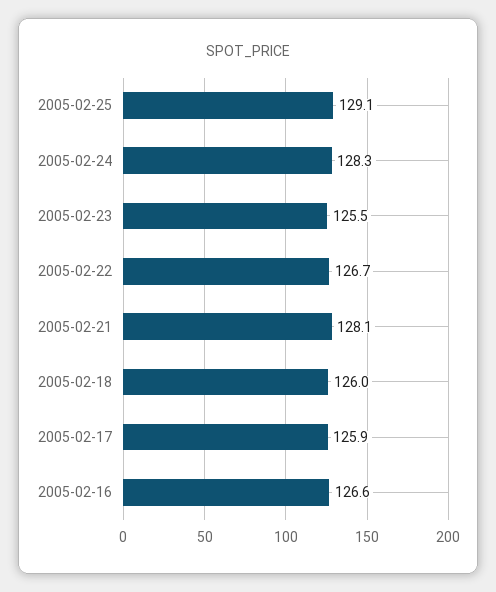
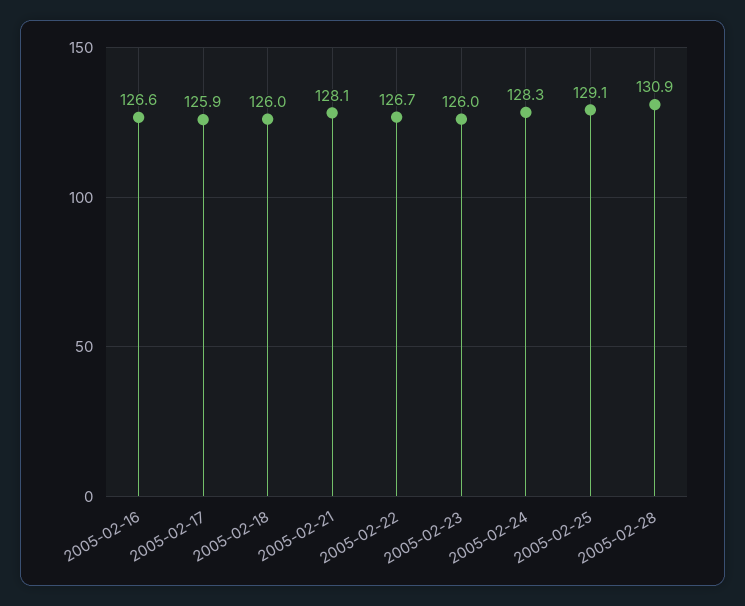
2005-02-23: 125.5 -> 126
2005-02-28: none -> 130.9

